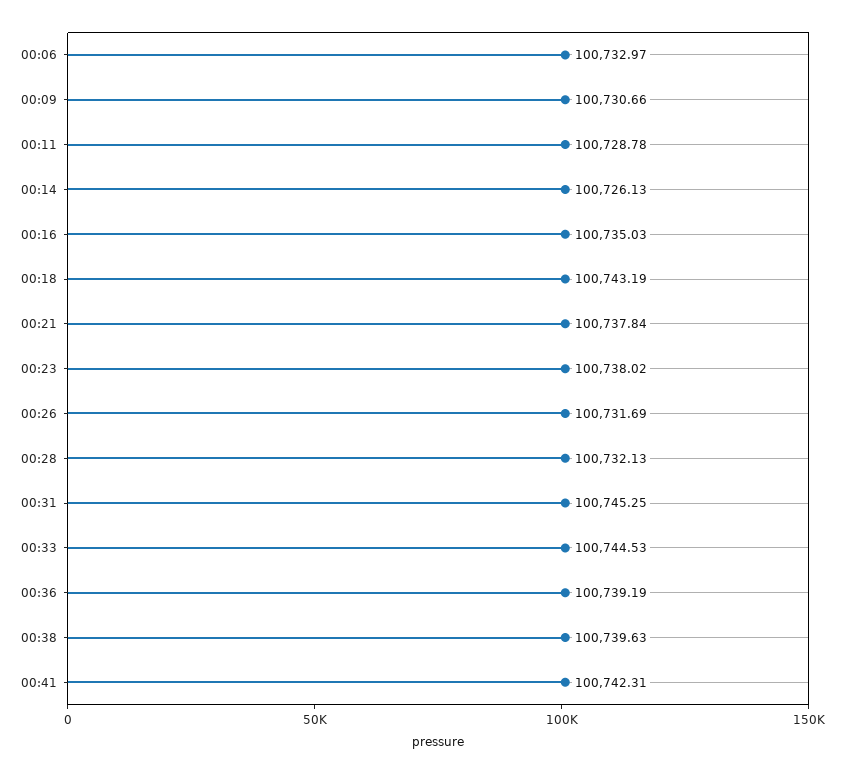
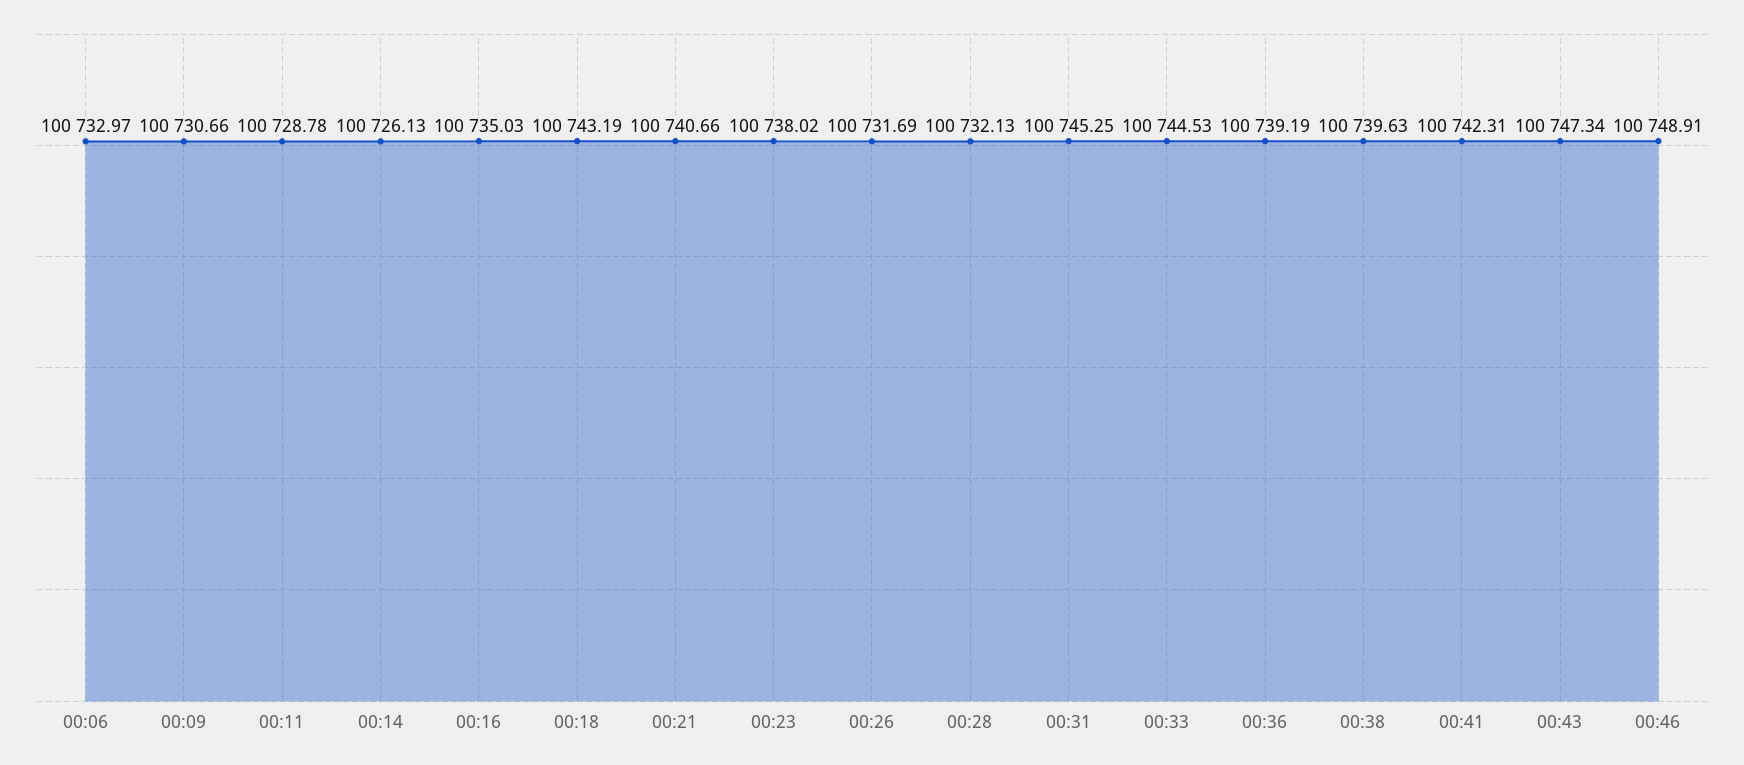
00:21: 100737.84 -> 100740.66
00:43: none -> 100747.34
00:46: none -> 100748.91

